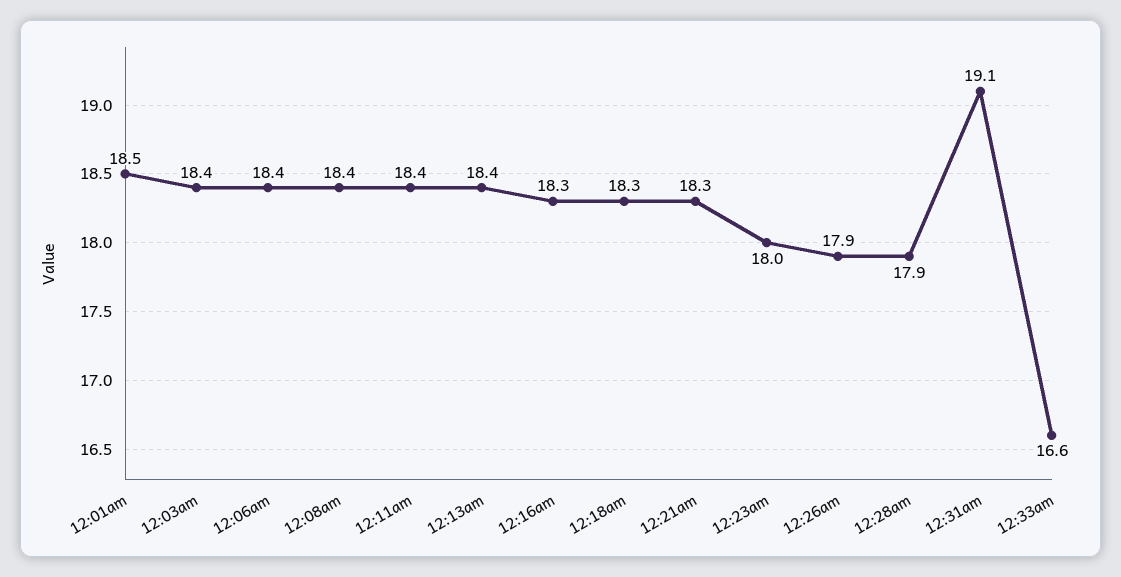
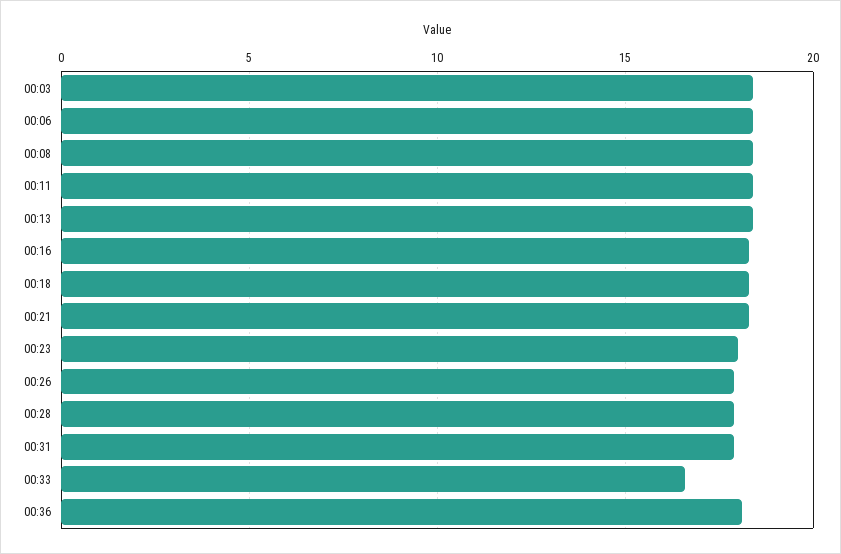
12:01am: 18.5 -> none
12:31am: 19.1 -> 18
00:36: none -> 18

